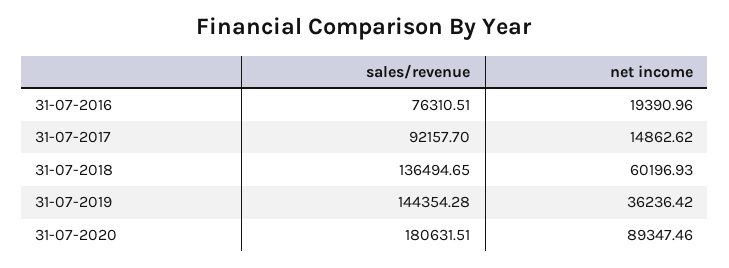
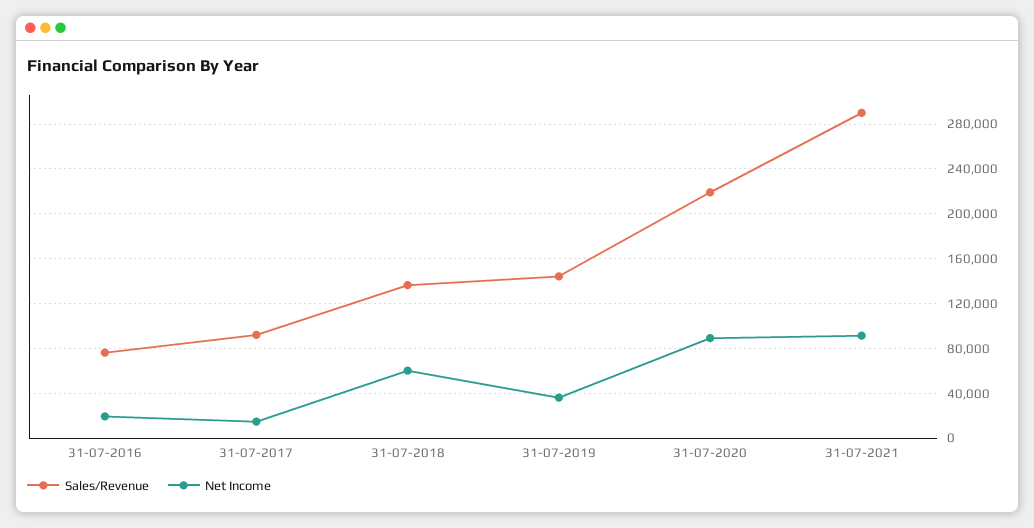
sales/revenue, 31-07-2020: 180631.51 -> 220000
sales/revenue, 31-07-2021: none -> 290000
net income, 31-07-2021: none -> 90000

